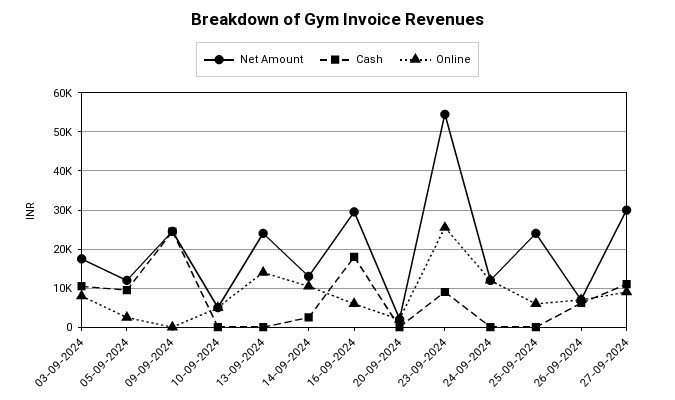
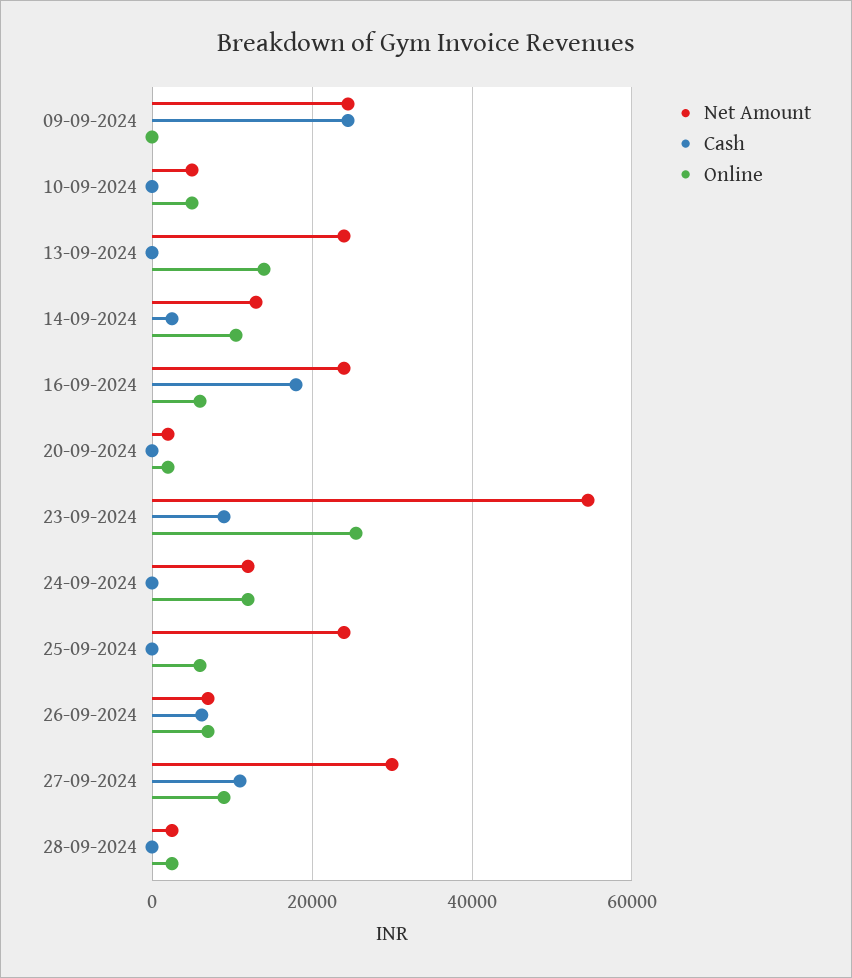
Net Amount, 03-09-2024: 18000 -> none
Cash, 03-09-2024: 10000 -> none
Online, 03-09-2024: 8000 -> none
Net Amount, 05-09-2024: 12000 -> none
Cash, 05-09-2024: 10000 -> none
Online, 05-09-2024: 2000 -> none
Net Amount, 16-09-2024: 30000 -> 24000
Net Amount, 28-09-2024: none -> 2000
Cash, 28-09-2024: none -> 0
Online, 28-09-2024: none -> 2000

